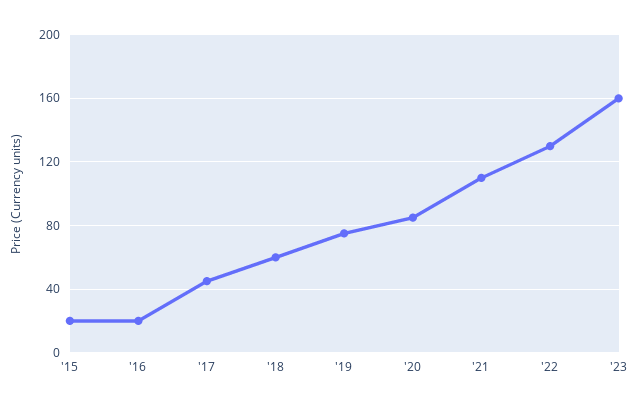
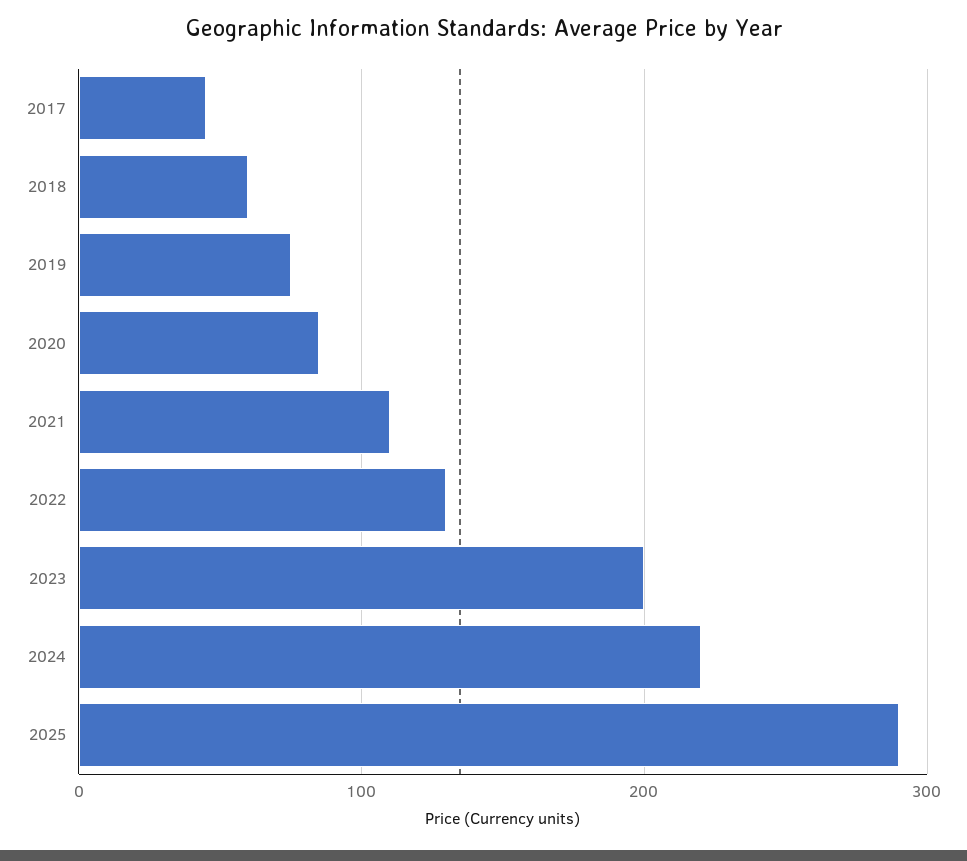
'15: 20 -> none
'16: 20 -> none
'23: 160 -> 200
2024: none -> 220
2025: none -> 290

